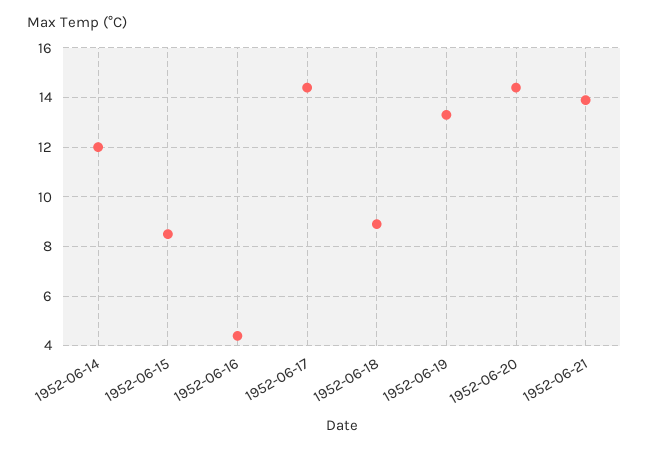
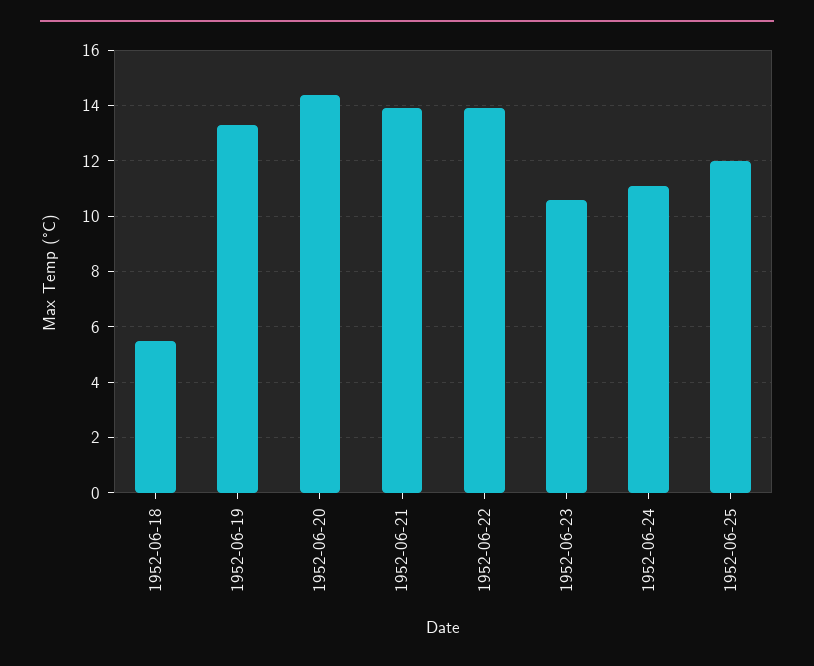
1952-06-14: 12 -> none
1952-06-15: 8.5 -> none
1952-06-16: 4.5 -> none
1952-06-17: 14.5 -> none
1952-06-18: 9 -> 5.5
1952-06-22: none -> 14
1952-06-23: none -> 10.5
1952-06-24: none -> 11
1952-06-25: none -> 12

